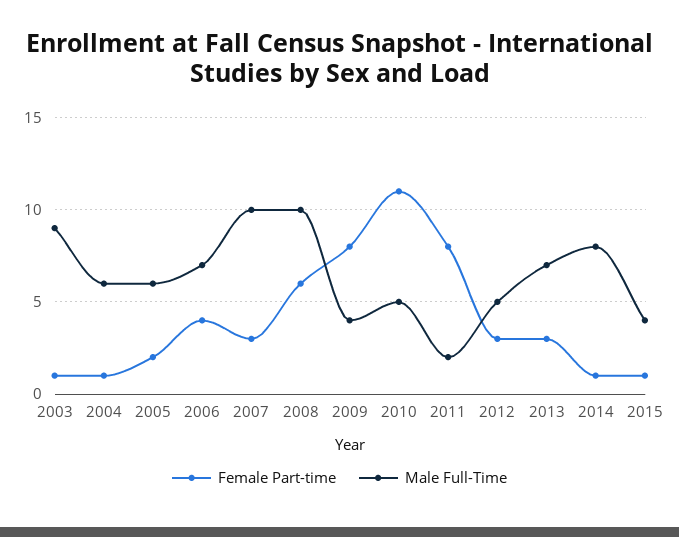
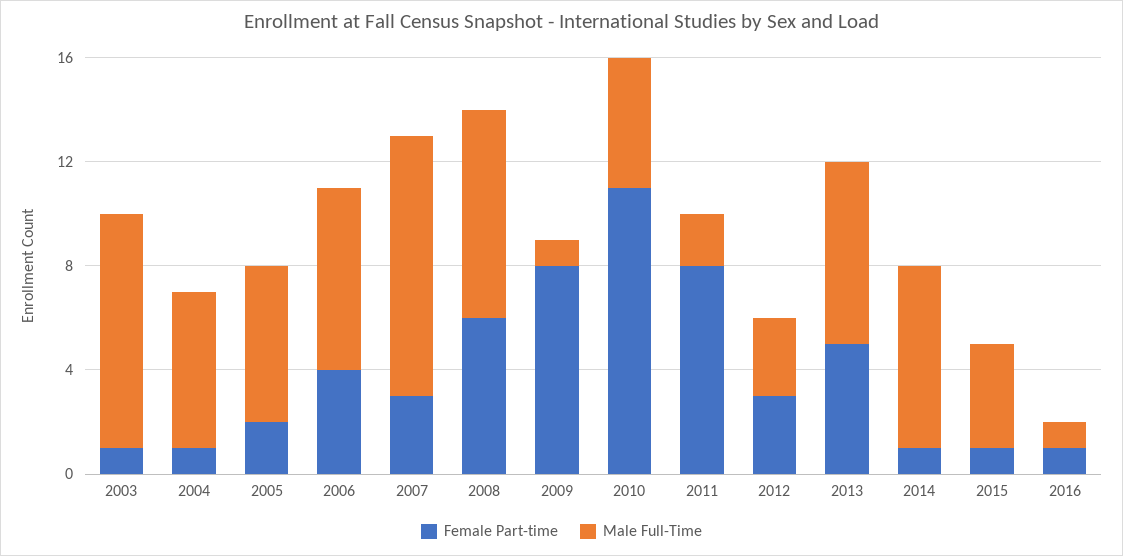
Male Full-Time, 2008: 10 -> 8
Male Full-Time, 2009: 4 -> 1
Male Full-Time, 2012: 5 -> 3
Female Part-time, 2013: 3 -> 5
Male Full-Time, 2014: 8 -> 7
Female Part-time, 2016: none -> 1
Male Full-Time, 2016: none -> 1

